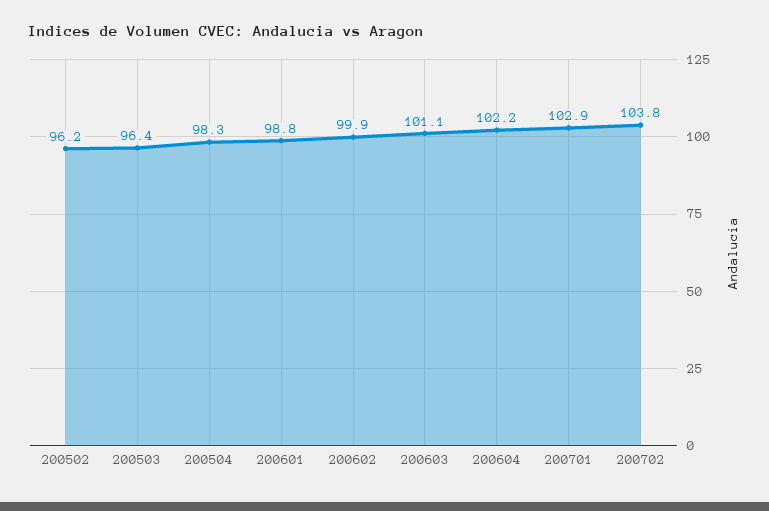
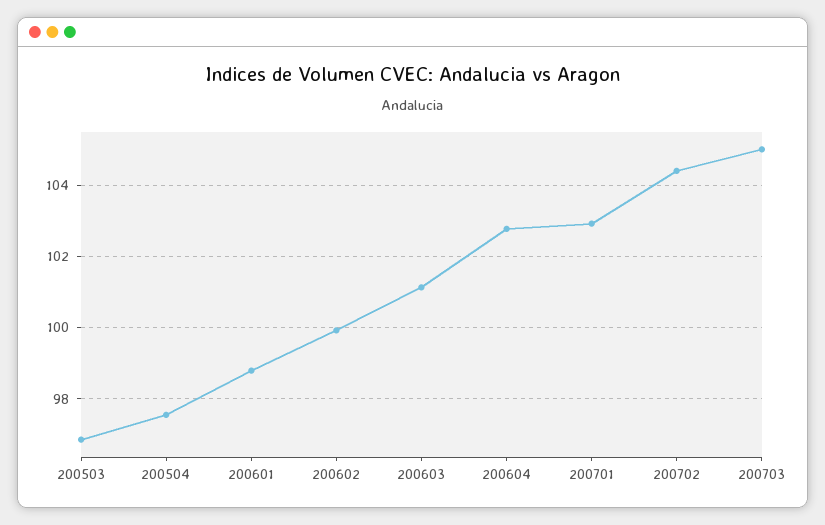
200502: 96.2 -> none
200503: 96.4 -> 96.8
200504: 98.3 -> 97.6
200604: 102.2 -> 102.8
200702: 103.8 -> 104.4
200703: none -> 105

